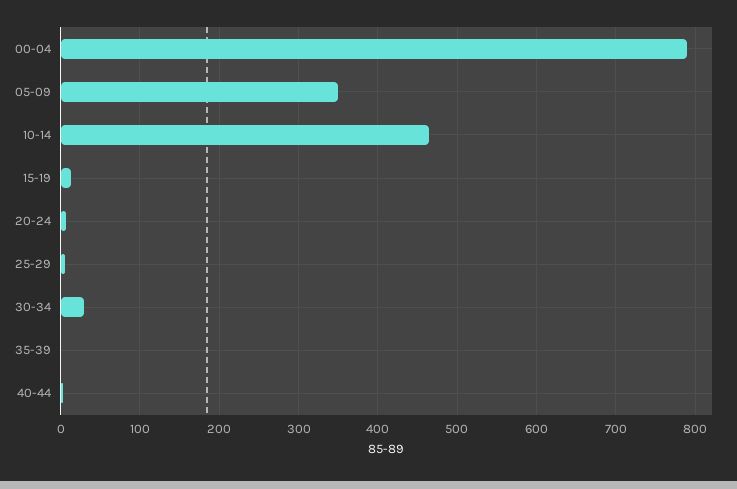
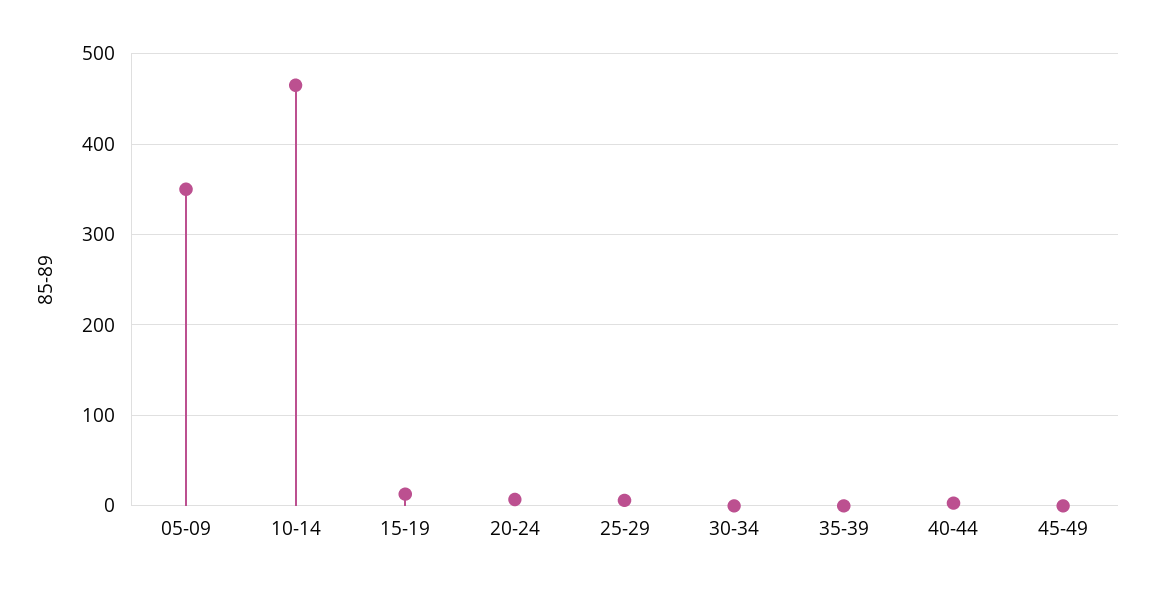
00-04: 790 -> none
30-34: 30 -> 0
45-49: none -> 0

